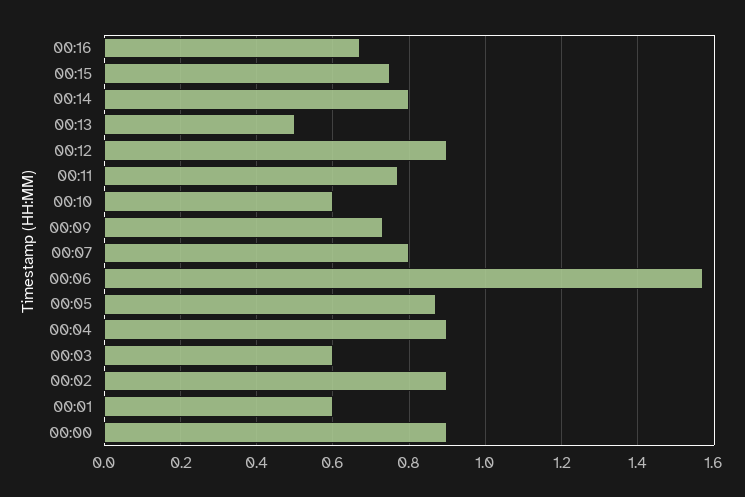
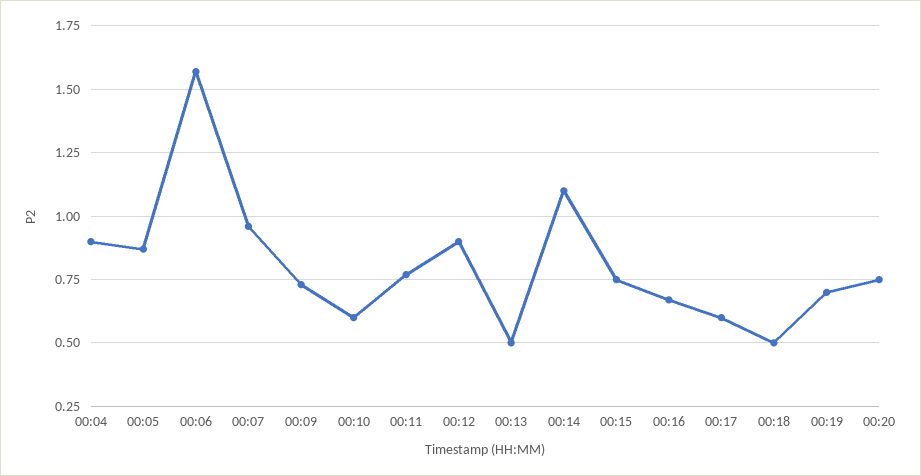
00:14: 0.8 -> 1.1
00:07: 0.8 -> 0.95
00:03: 0.6 -> none
00:02: 0.9 -> none
00:01: 0.6 -> none
00:00: 0.9 -> none
00:17: none -> 0.6
00:18: none -> 0.5
00:19: none -> 0.7
00:20: none -> 0.75

